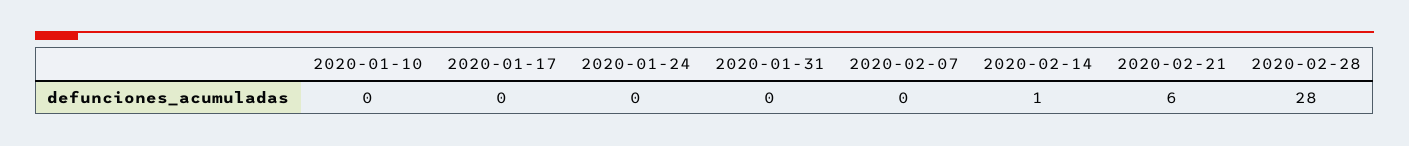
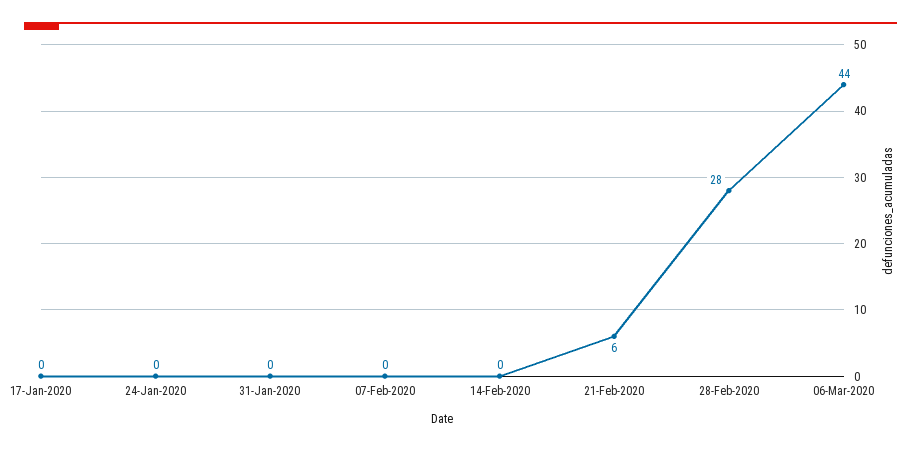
2020-01-10: 0 -> none
2020-02-14: 1 -> 0
06-Mar-2020: none -> 44

